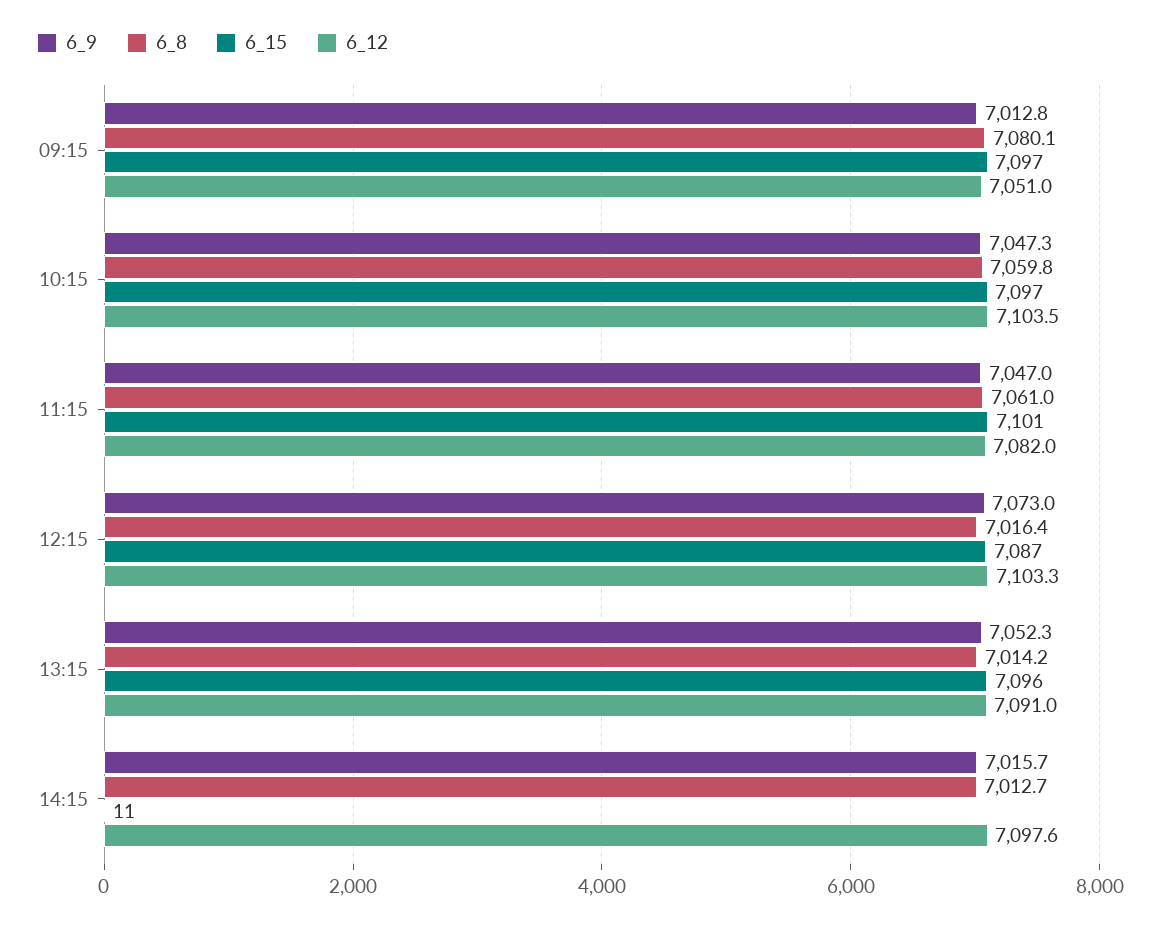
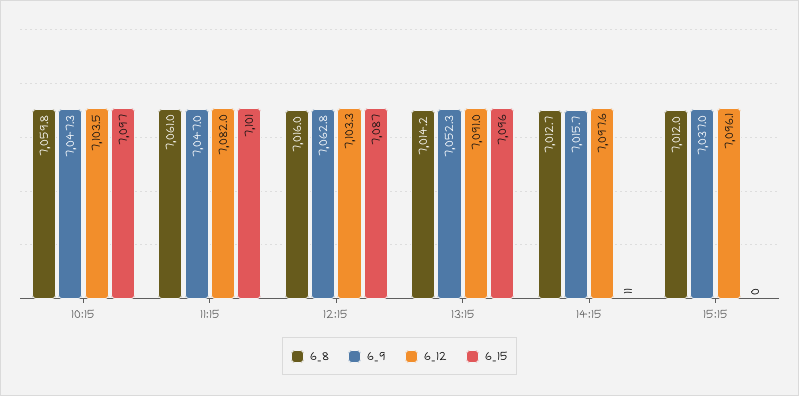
6_9, 09:15: 7012.8 -> none
6_8, 09:15: 7080.1 -> none
6_15, 09:15: 7097 -> none
6_12, 09:15: 7051 -> none
6_9, 12:15: 7073 -> 7062.8
6_8, 12:15: 7016.4 -> 7016
6_8, 15:15: none -> 7012
6_9, 15:15: none -> 7037
6_12, 15:15: none -> 7096.1
6_15, 15:15: none -> 0

